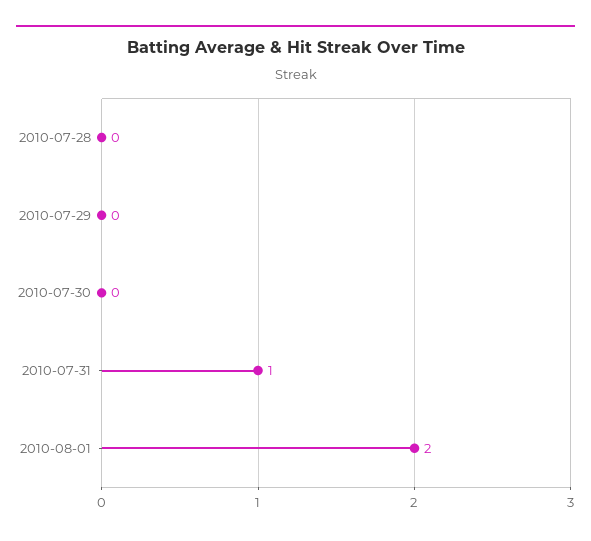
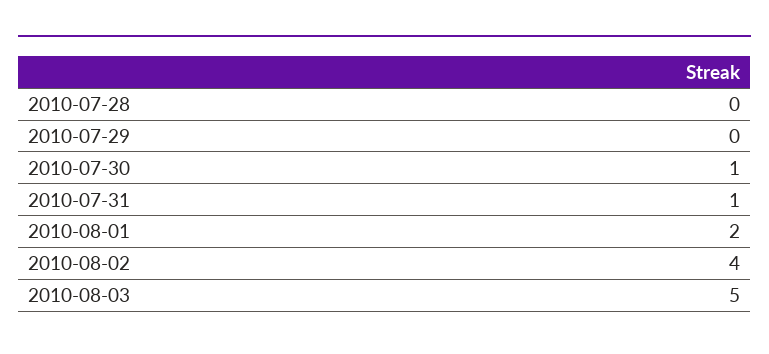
2010-07-30: 0 -> 1
2010-08-02: none -> 4
2010-08-03: none -> 5

